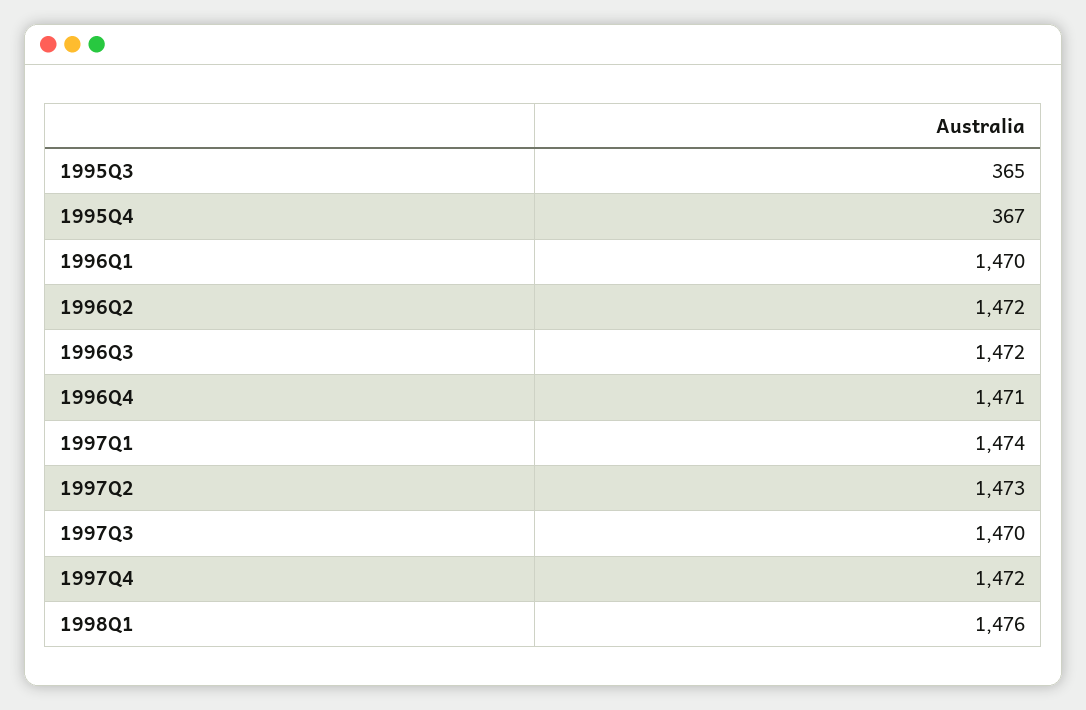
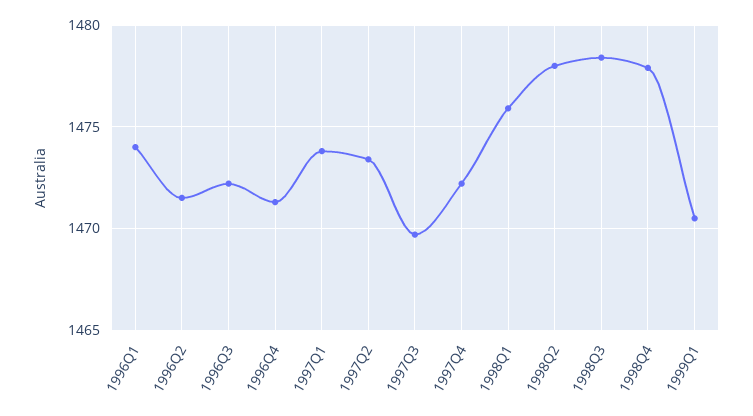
1995Q3: 365 -> none
1995Q4: 367 -> none
1996Q1: 1470 -> 1474
1998Q2: none -> 1478
1998Q3: none -> 1478.5
1998Q4: none -> 1478
1999Q1: none -> 1470.5

